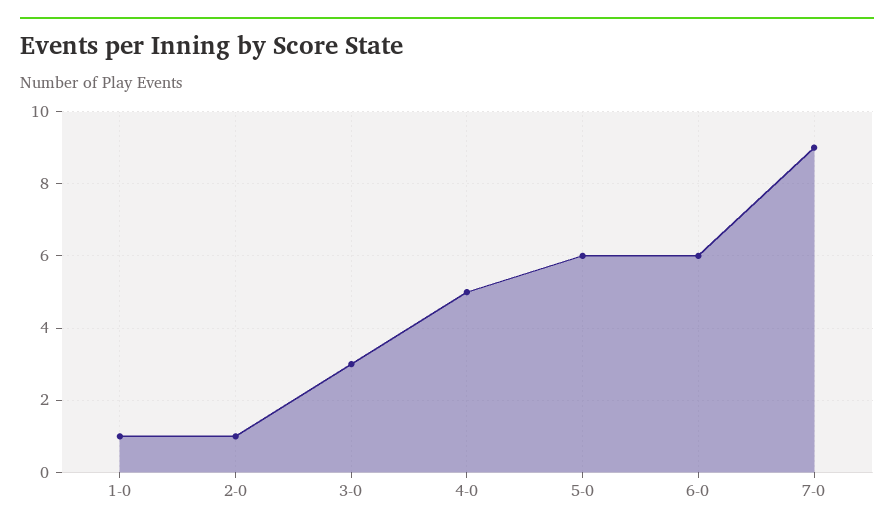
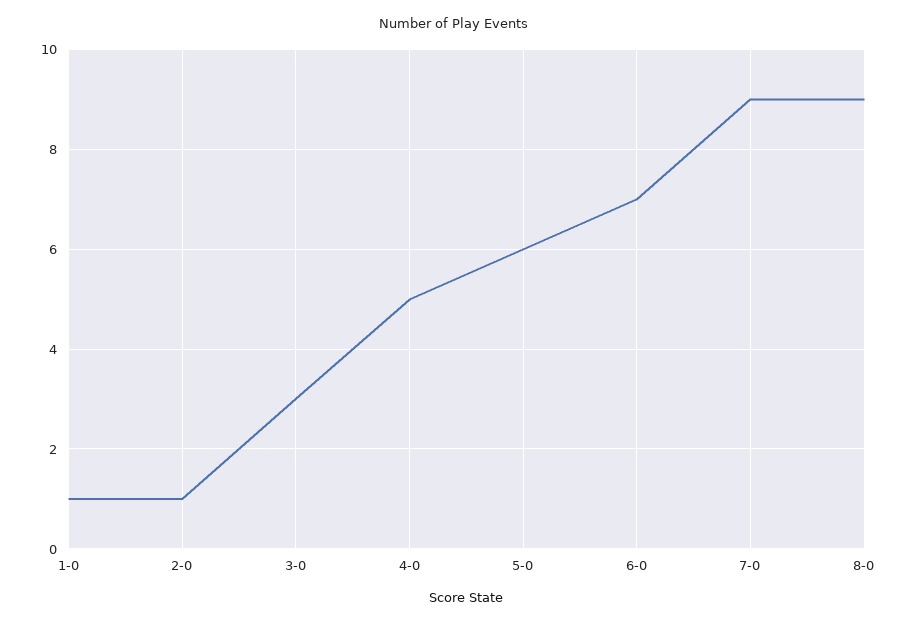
6-0: 6 -> 7
8-0: none -> 9

